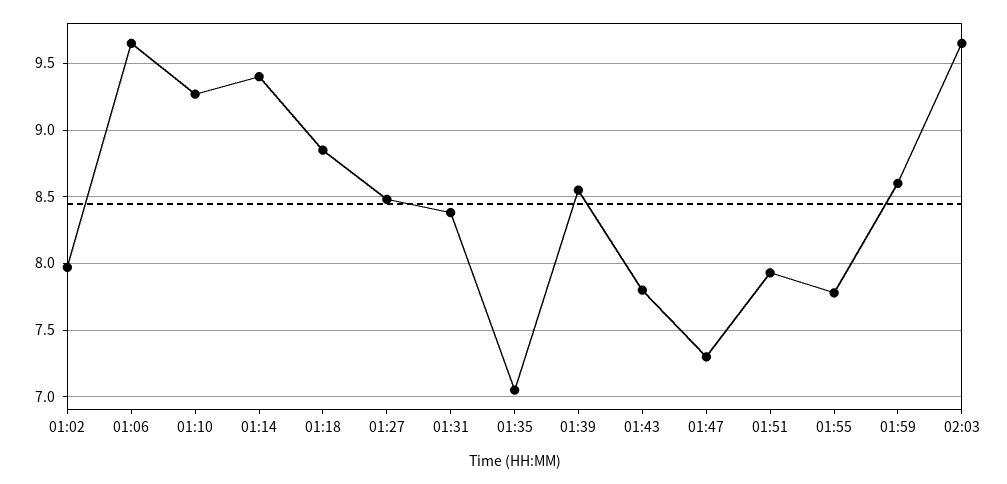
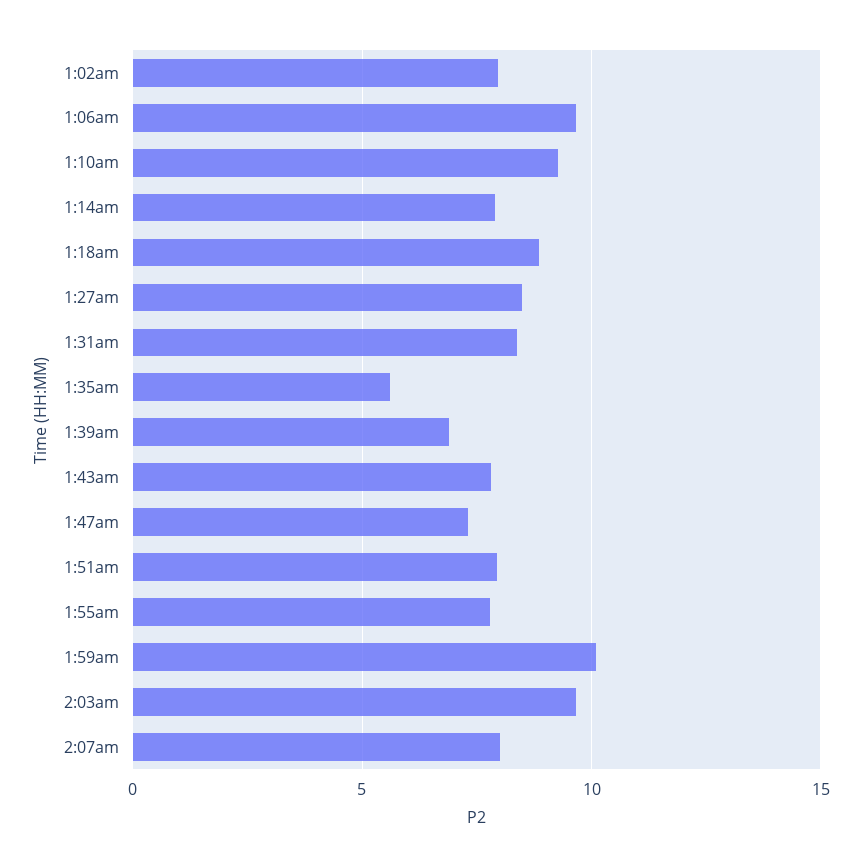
01:14: 9.4 -> 8
01:35: 7.05 -> 5.5
01:39: 8.55 -> 7
01:59: 8.6 -> 10
2:07am: none -> 8

